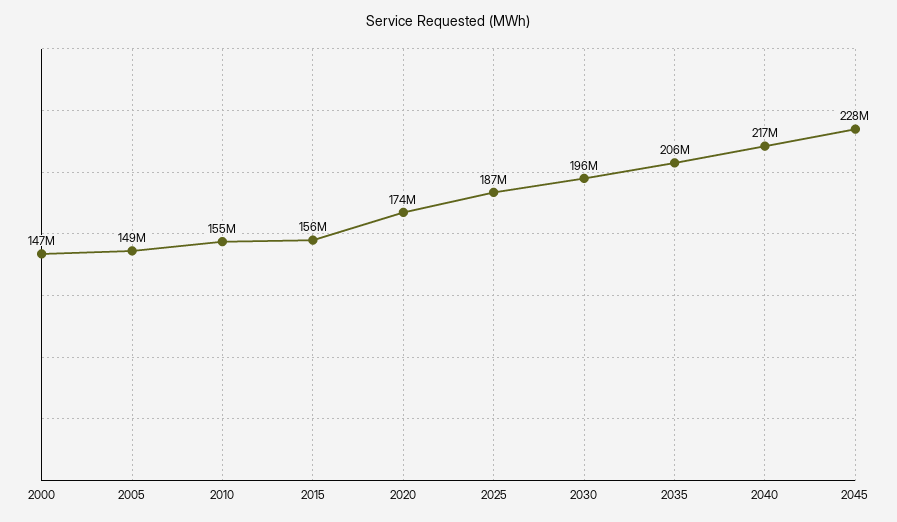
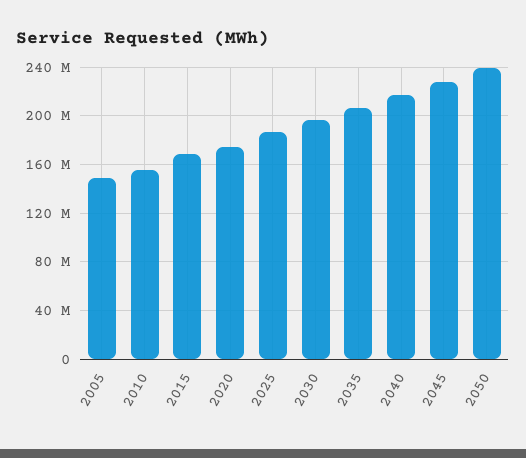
2000: 147000000 -> none
2015: 156000000 -> 170000000
2050: none -> 240000000

